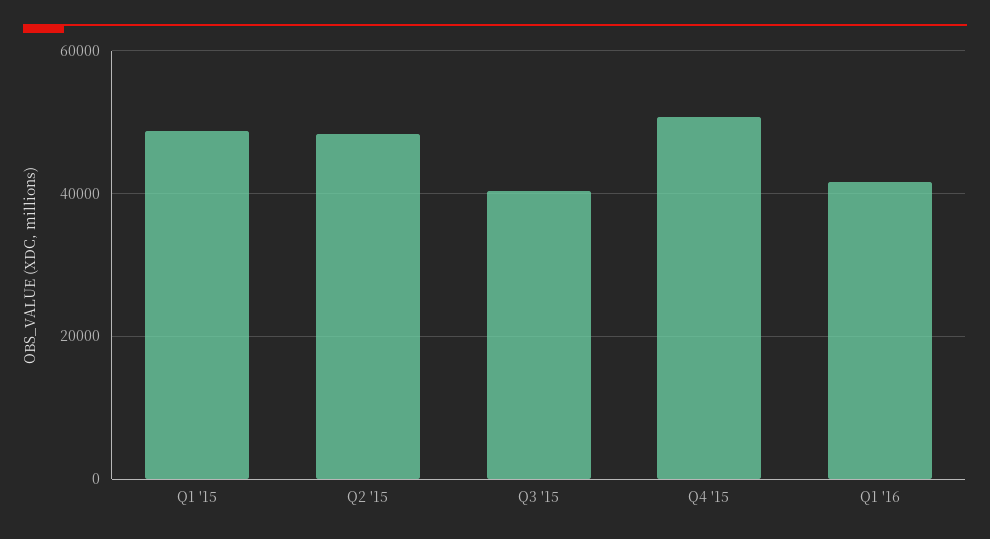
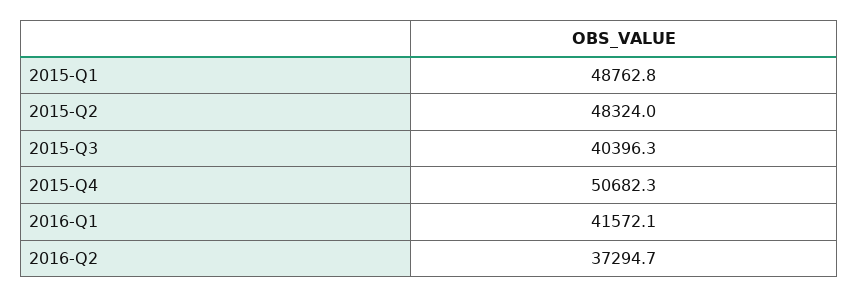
2016-Q2: none -> 37294.7

